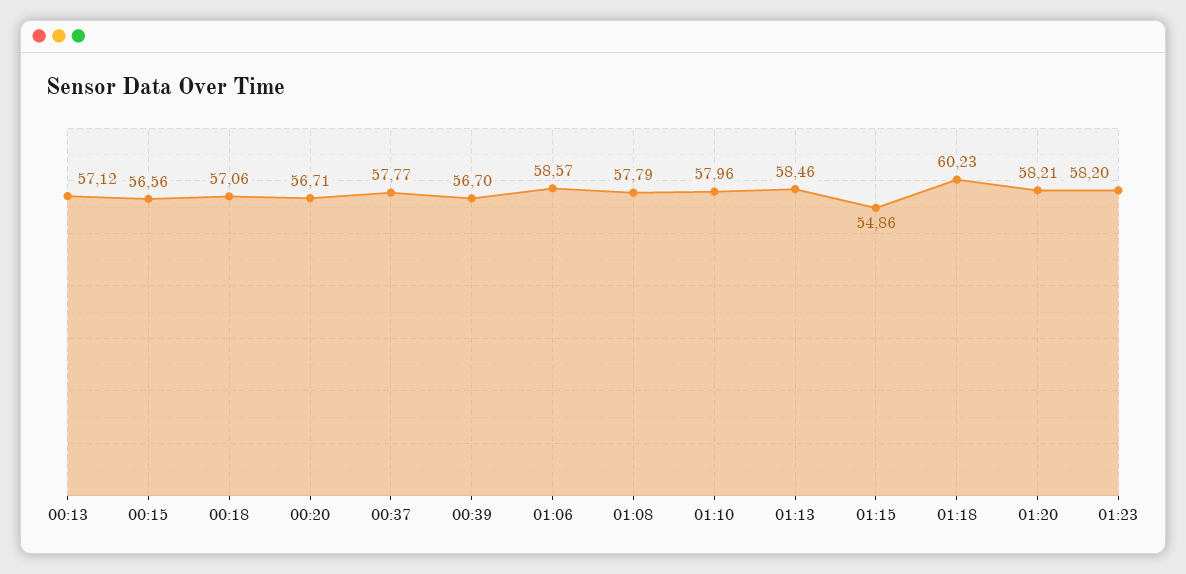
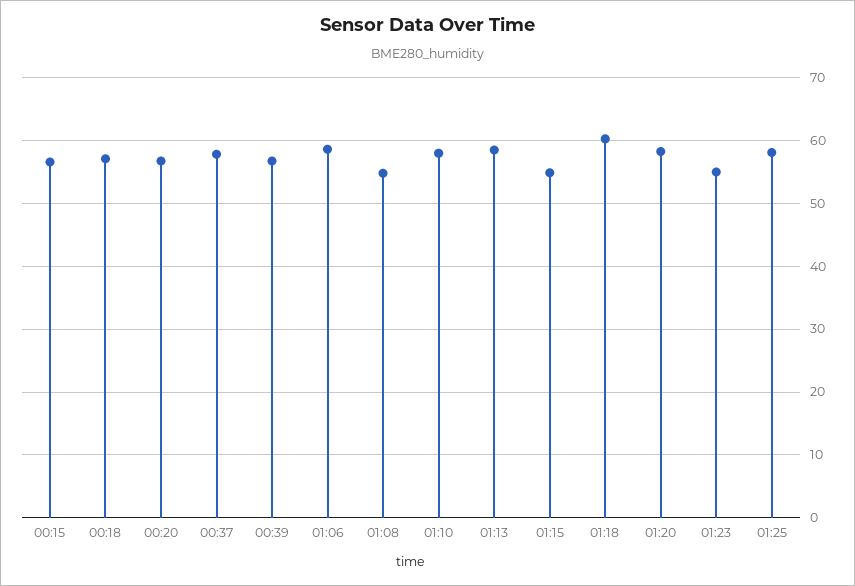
00:13: 57.12 -> none
01:08: 57.79 -> 55
01:23: 58.2 -> 55
01:25: none -> 58

